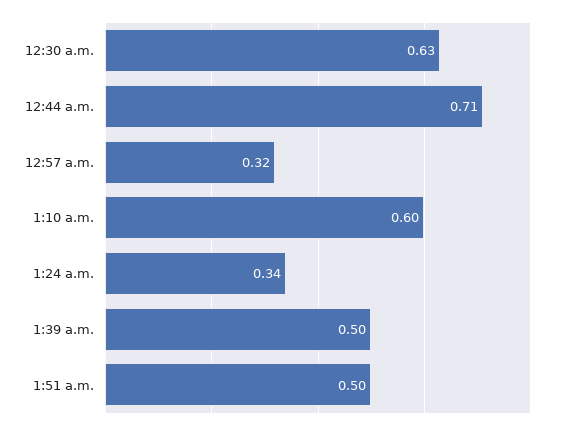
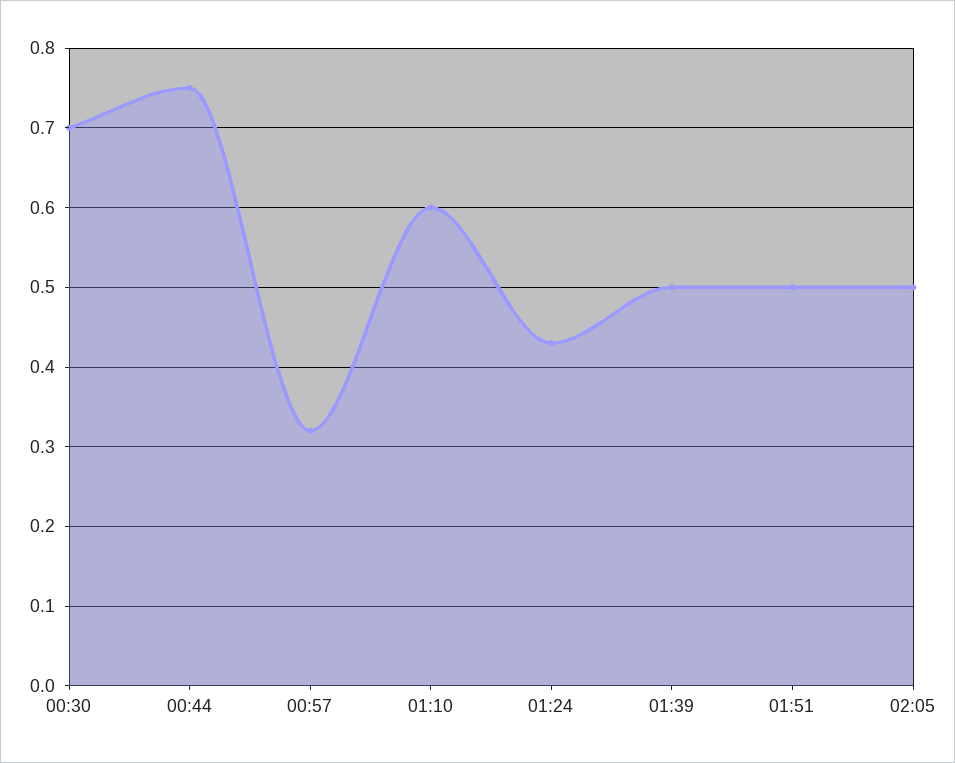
12:30 a.m.: 0.63 -> 0.7
12:44 a.m.: 0.71 -> 0.75
1:24 a.m.: 0.34 -> 0.43
02:05: none -> 0.5

